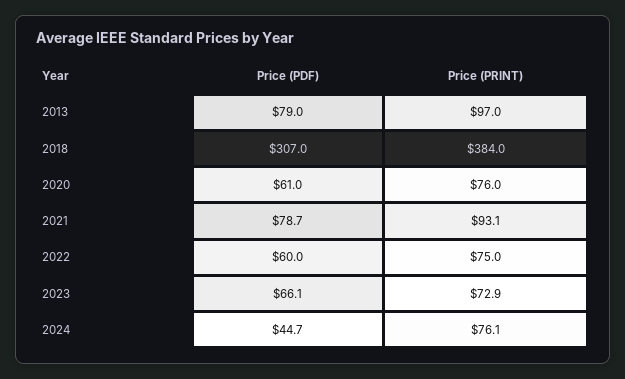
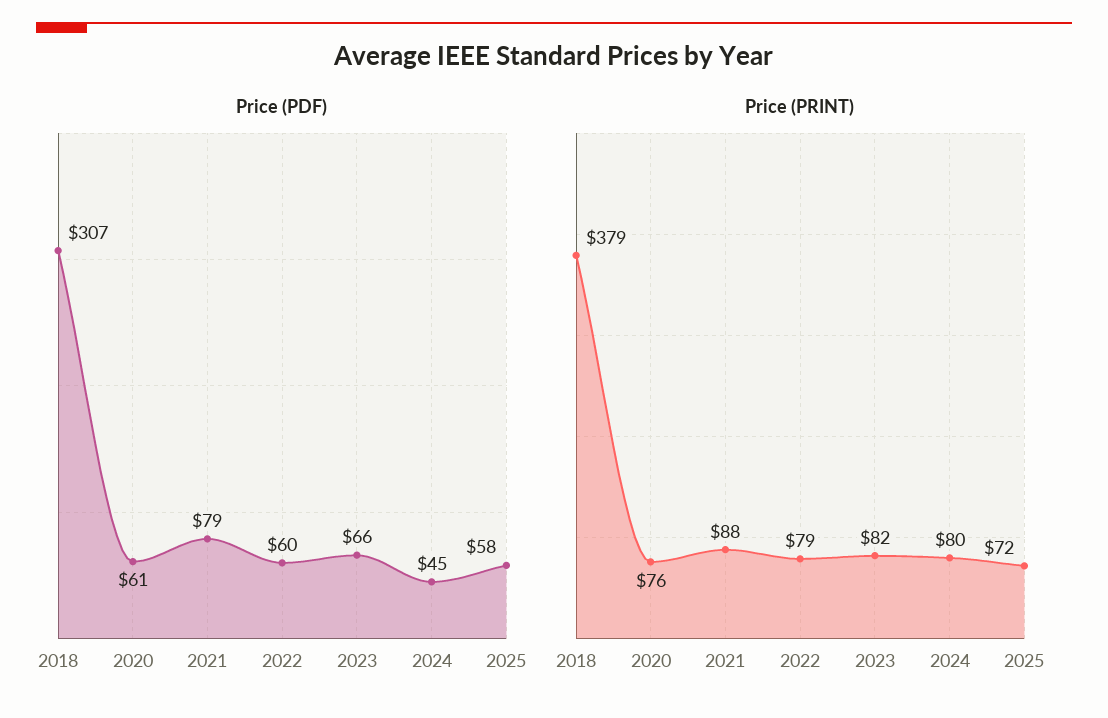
Price (PDF), 2013: 79 -> none
Price (PRINT), 2013: 97 -> none
Price (PRINT), 2018: 384 -> 379
Price (PRINT), 2021: 93.1 -> 88
Price (PRINT), 2022: 75 -> 79
Price (PRINT), 2023: 72.9 -> 82
Price (PRINT), 2024: 76.1 -> 80
Price (PDF), 2025: none -> 58
Price (PRINT), 2025: none -> 72

